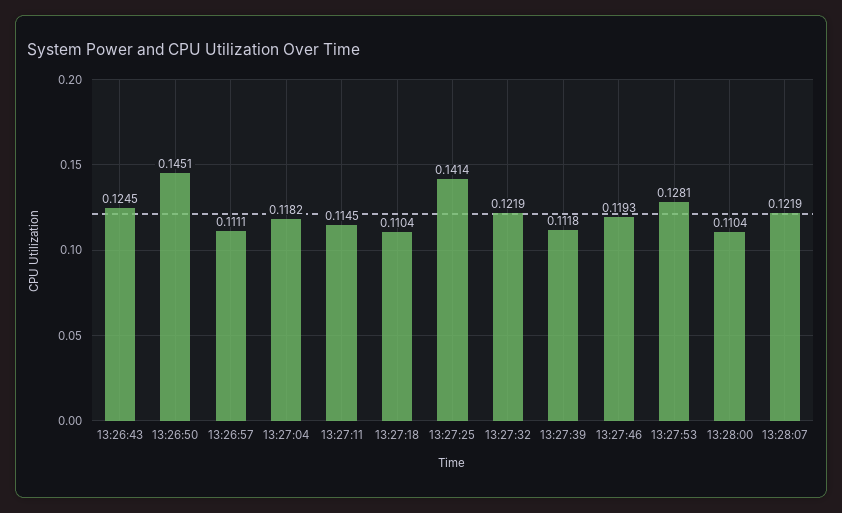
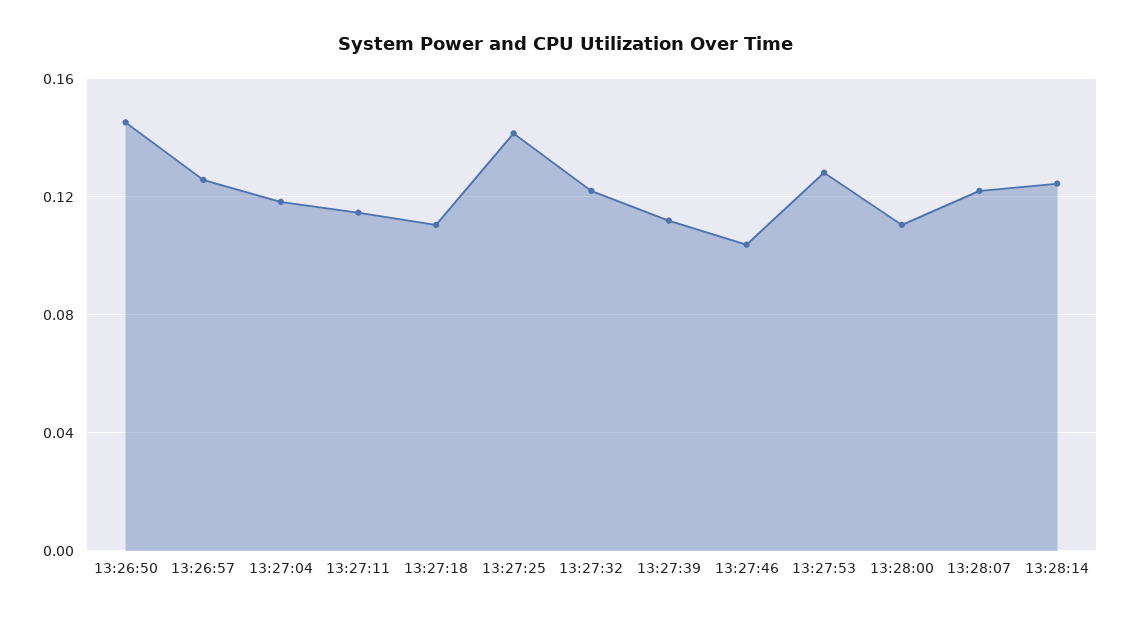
13:26:43: 0.1245 -> none
13:26:57: 0.1111 -> 0.125
13:27:46: 0.1193 -> 0.105
13:28:14: none -> 0.125

